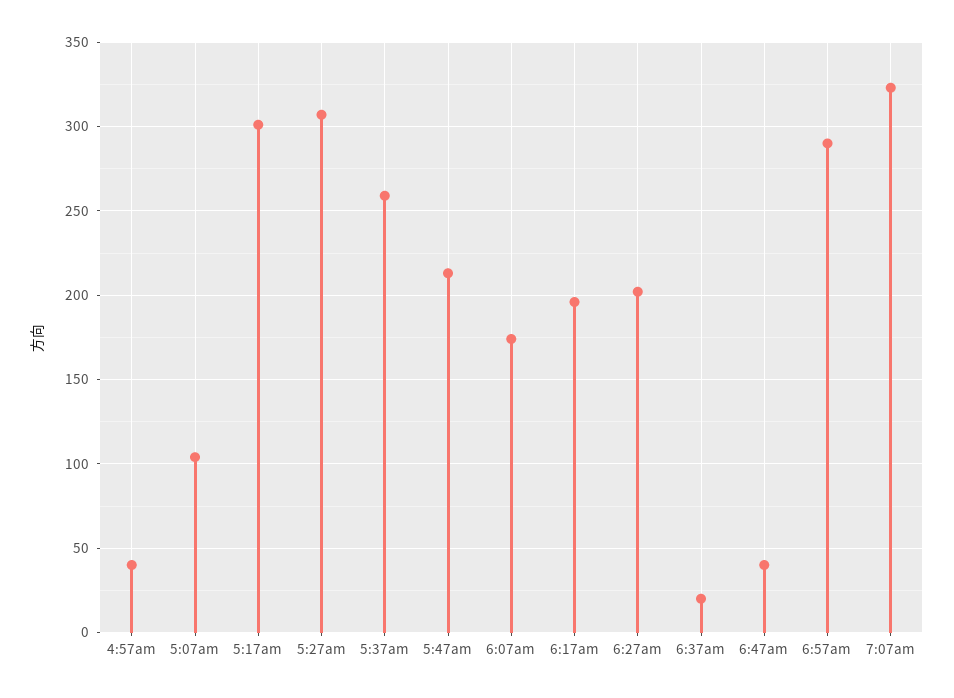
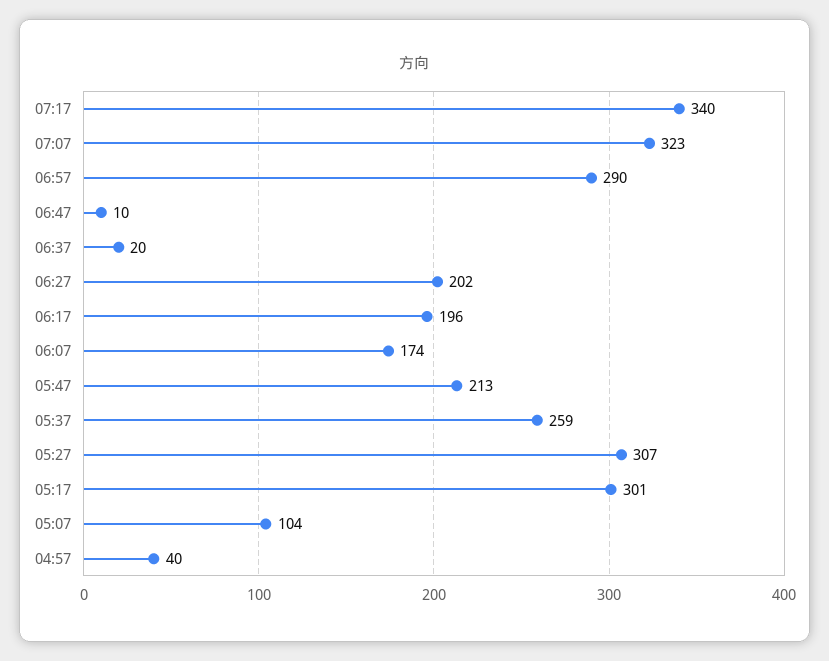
6:47am: 40 -> 10
07:17: none -> 340

